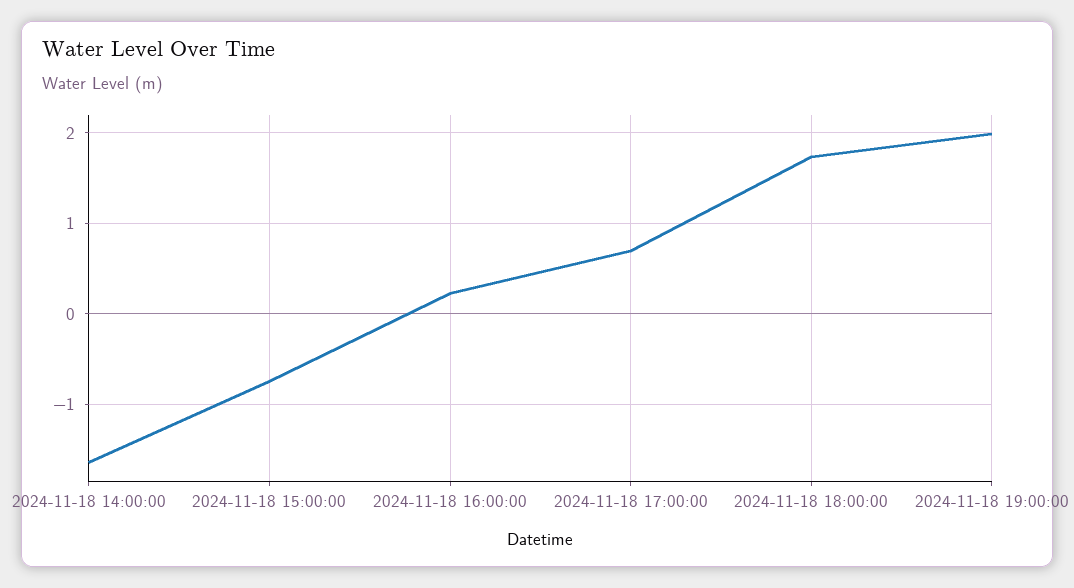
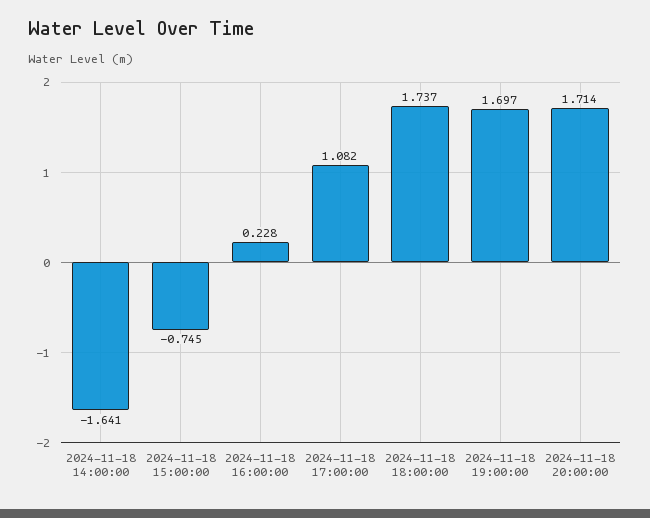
2024-11-18 17:00:00: 0.7 -> 1.082
2024-11-18 19:00:00: 2 -> 1.697
2024-11-18 20:00:00: none -> 1.714

